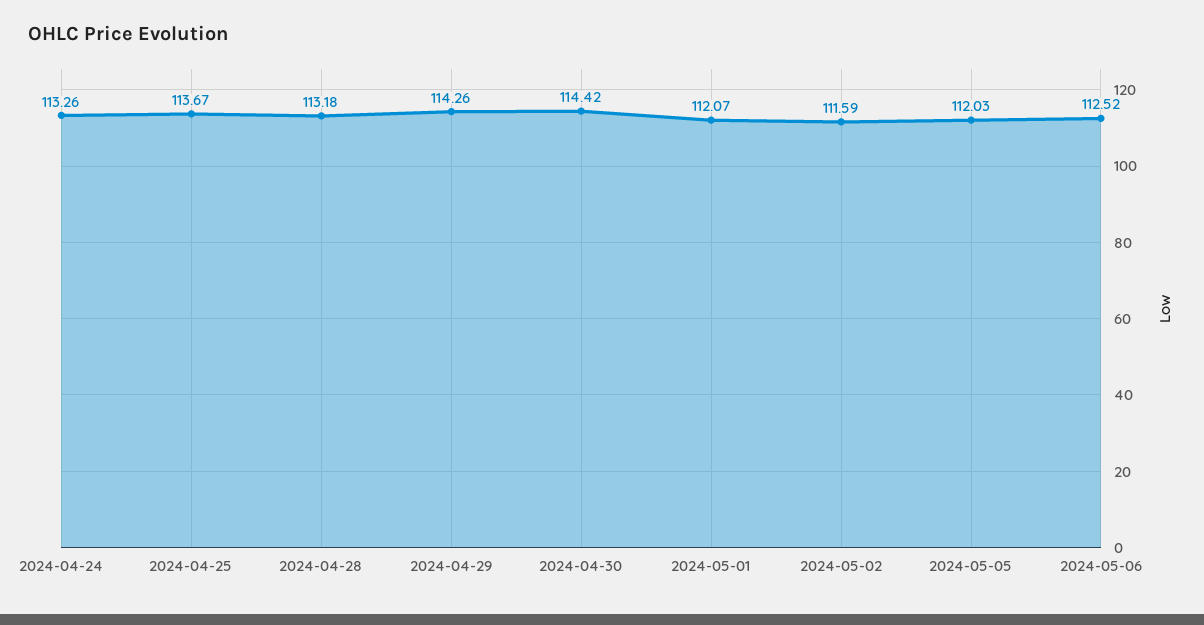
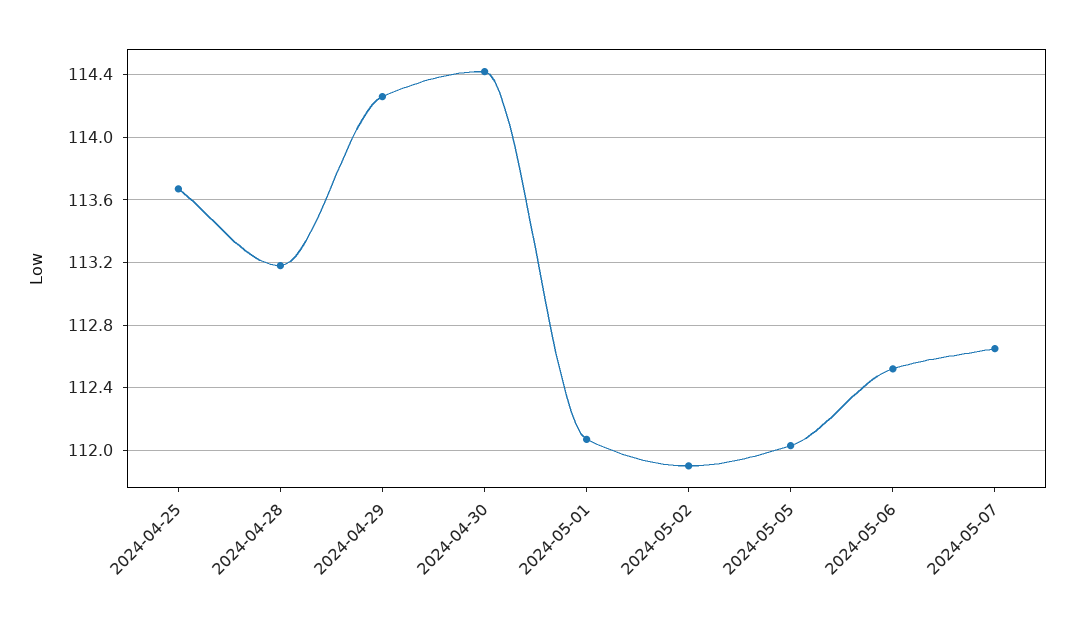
2024-04-24: 113.26 -> none
2024-05-02: 111.59 -> 111.9
2024-05-07: none -> 112.65

